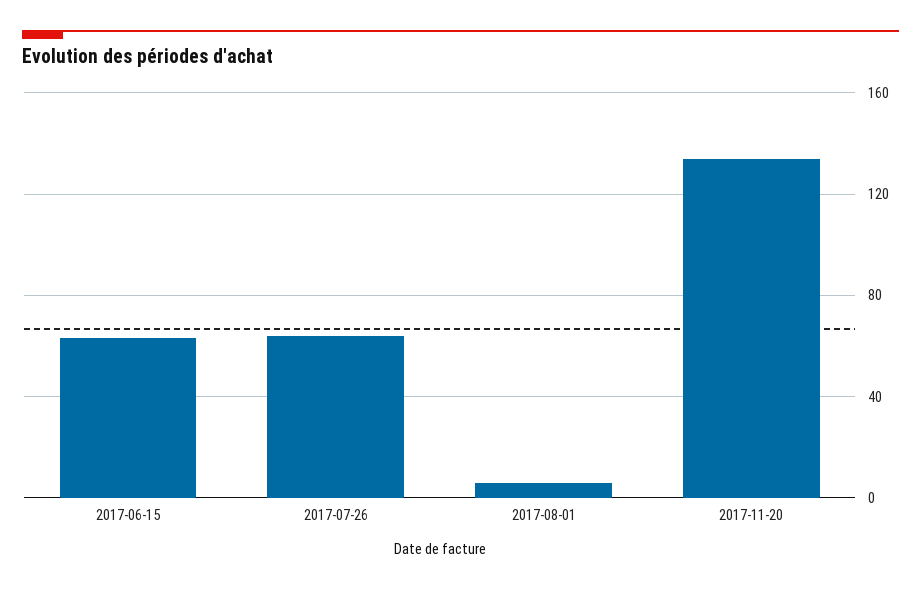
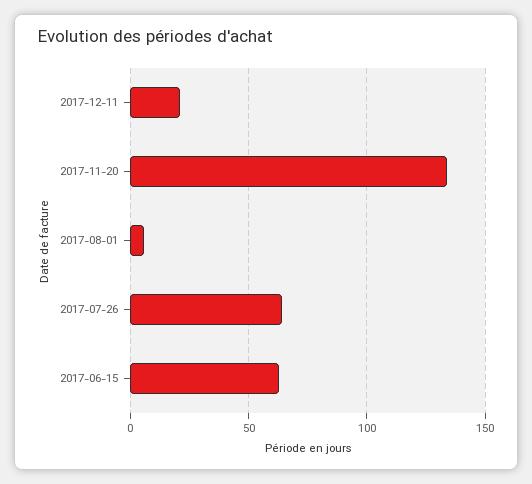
2017-12-11: none -> 20

